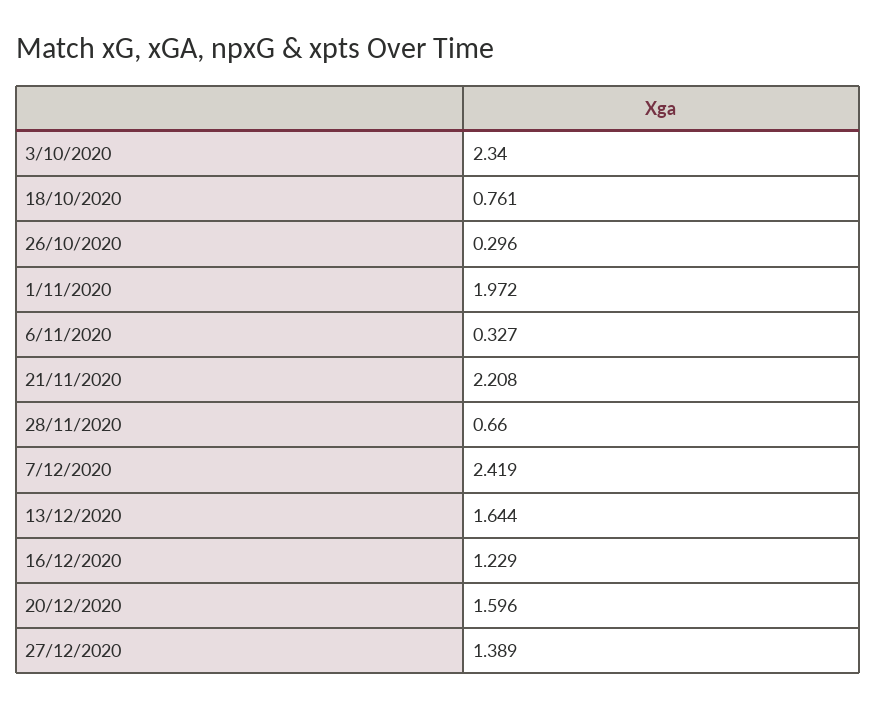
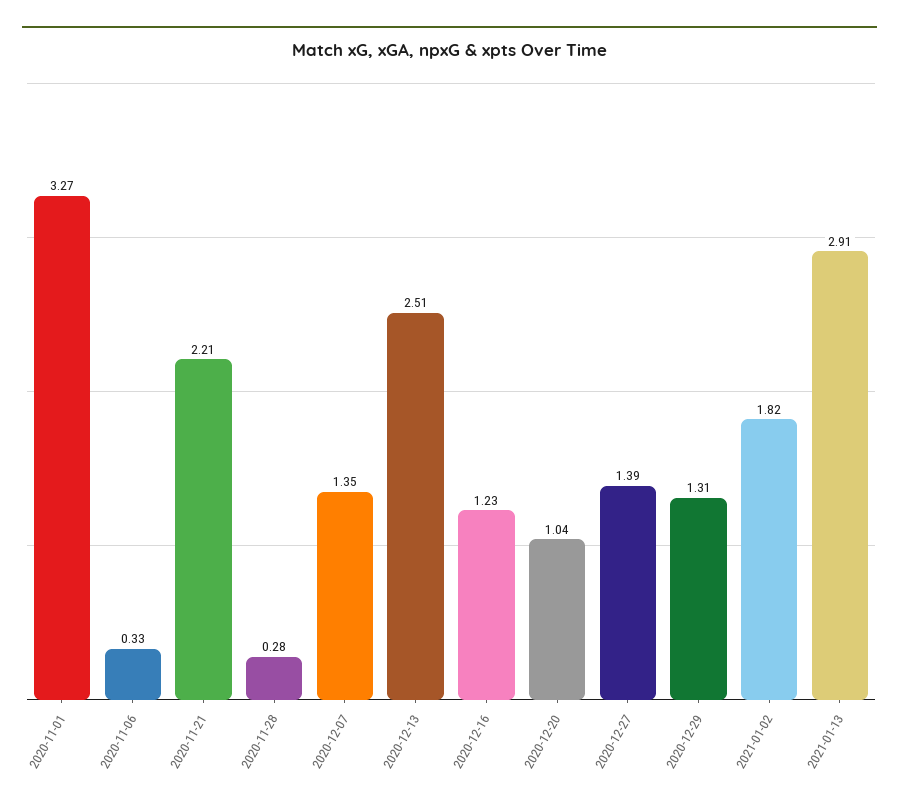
3/10/2020: 2.34 -> none
18/10/2020: 0.761 -> none
26/10/2020: 0.296 -> none
1/11/2020: 1.972 -> 3.27
28/11/2020: 0.66 -> 0.28
7/12/2020: 2.419 -> 1.35
13/12/2020: 1.644 -> 2.51
20/12/2020: 1.596 -> 1.04
2020-12-29: none -> 1.31
2021-01-02: none -> 1.82
2021-01-13: none -> 2.91

